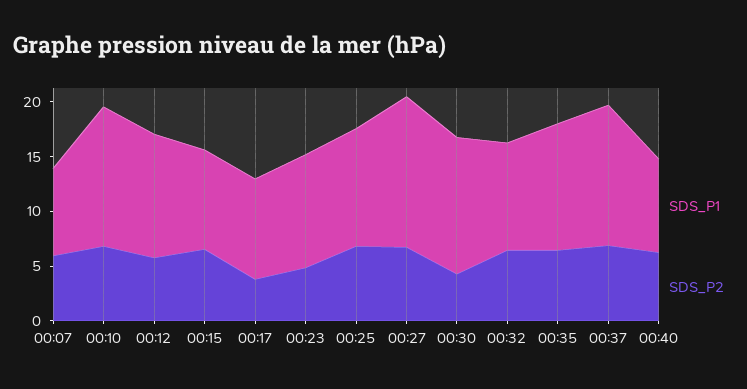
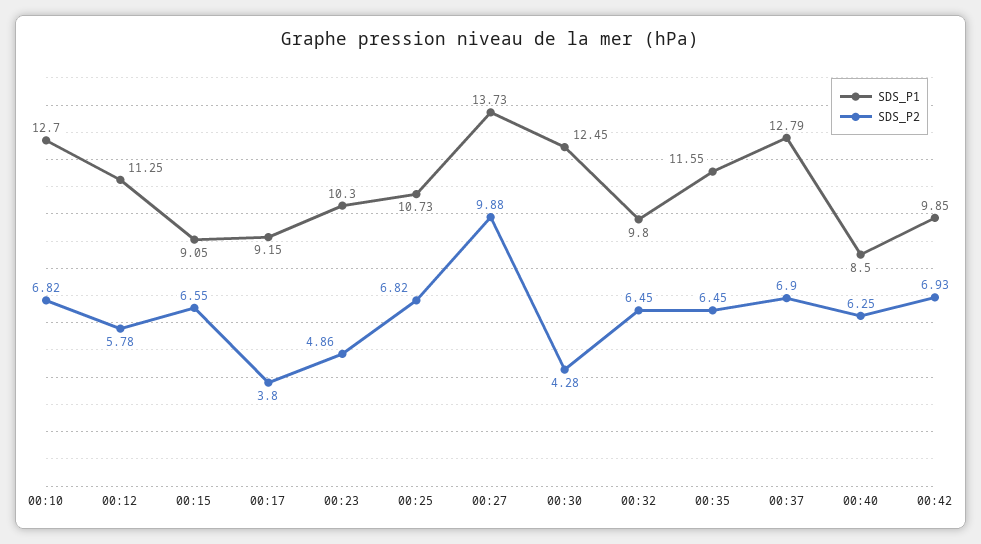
SDS_P1, 00:07: 8 -> none
SDS_P2, 00:07: 6 -> none
SDS_P2, 00:27: 7 -> 9.88
SDS_P1, 00:42: none -> 9.85
SDS_P2, 00:42: none -> 6.93

